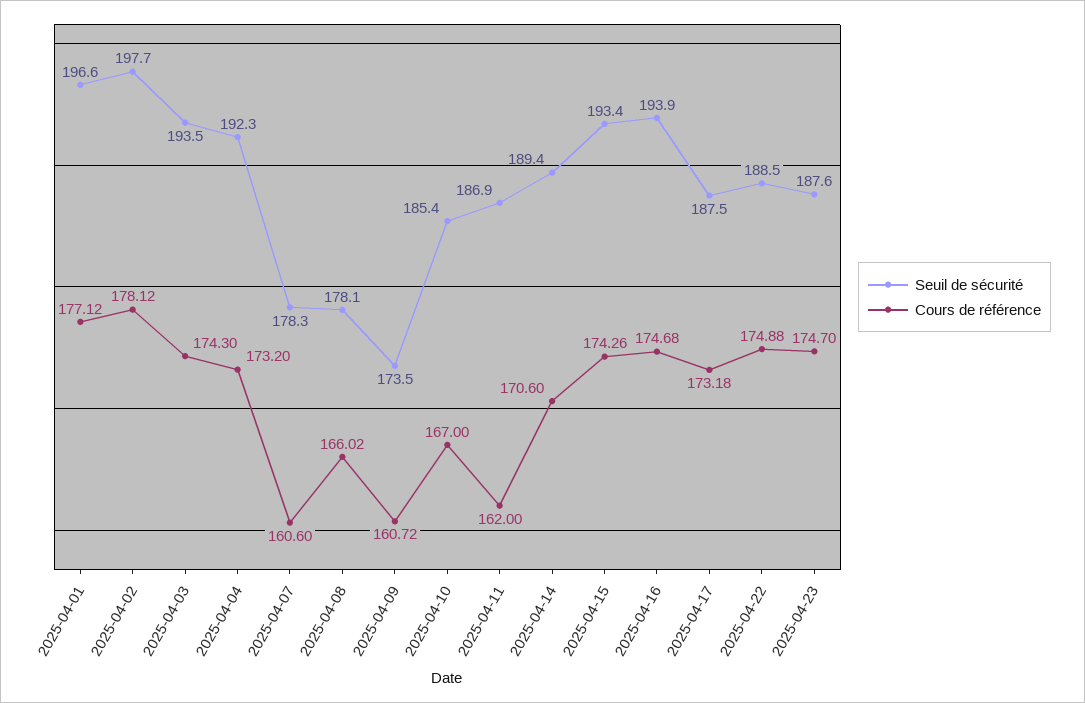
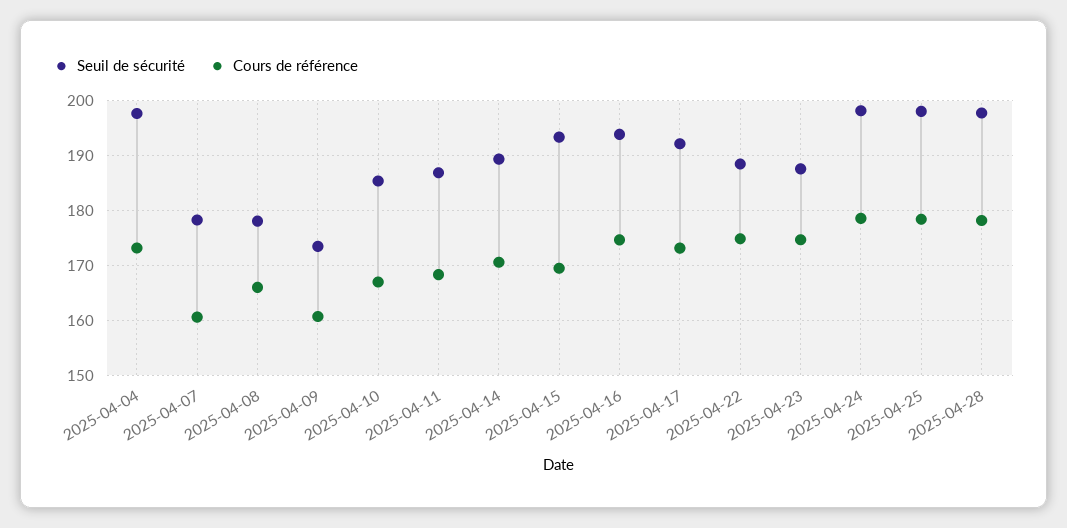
Seuil de sécurité, 2025-04-01: 196.6 -> none
Cours de référence, 2025-04-01: 177.12 -> none
Seuil de sécurité, 2025-04-02: 197.7 -> none
Cours de référence, 2025-04-02: 178.12 -> none
Seuil de sécurité, 2025-04-03: 193.5 -> none
Cours de référence, 2025-04-03: 174.3 -> none
Seuil de sécurité, 2025-04-04: 192.3 -> 198
Cours de référence, 2025-04-11: 162 -> 168
Cours de référence, 2025-04-15: 174.26 -> 170
Seuil de sécurité, 2025-04-17: 187.5 -> 192
Seuil de sécurité, 2025-04-24: none -> 198
Cours de référence, 2025-04-24: none -> 178
Seuil de sécurité, 2025-04-25: none -> 198
Cours de référence, 2025-04-25: none -> 178
Seuil de sécurité, 2025-04-28: none -> 198
Cours de référence, 2025-04-28: none -> 178

